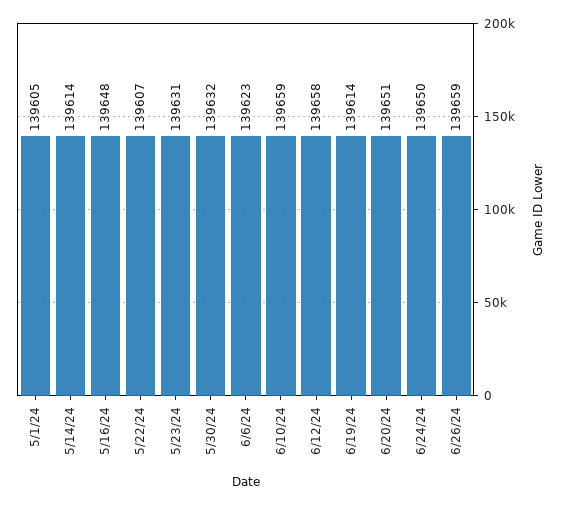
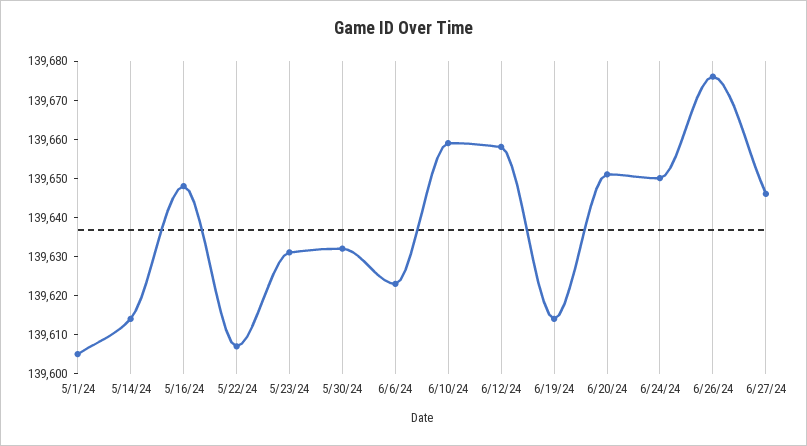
6/26/24: 139659 -> 139675
6/27/24: none -> 139645

